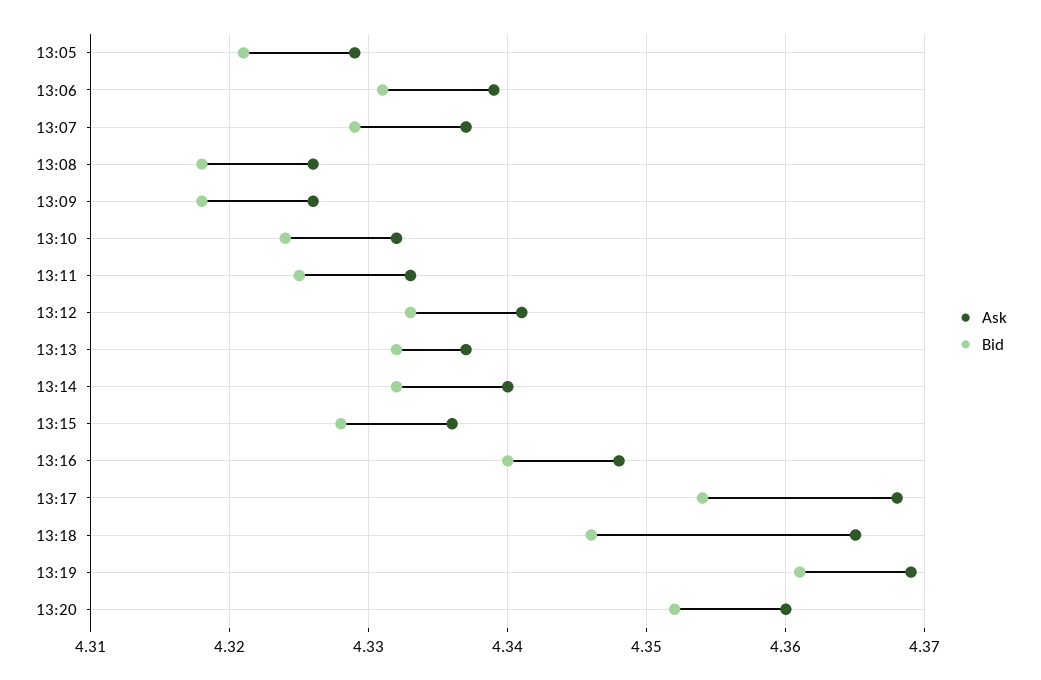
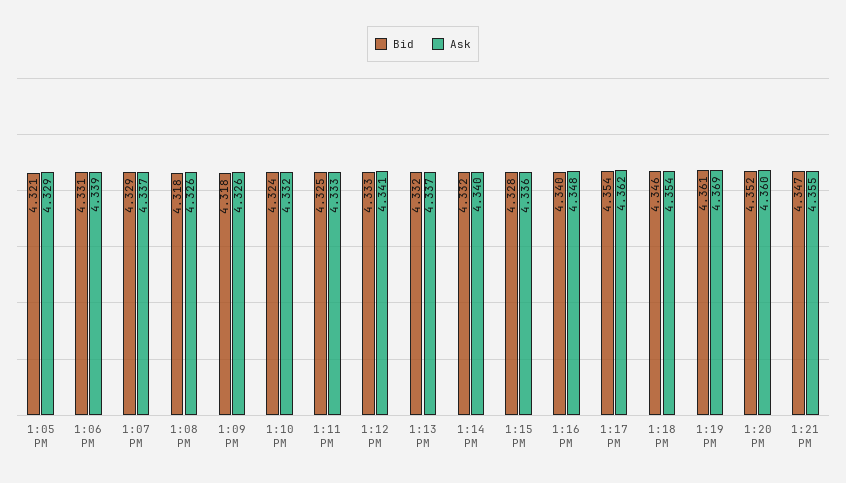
Ask, 13:17: 4.368 -> 4.362
Ask, 13:18: 4.365 -> 4.354
Bid, 1:21 PM: none -> 4.347
Ask, 1:21 PM: none -> 4.355

